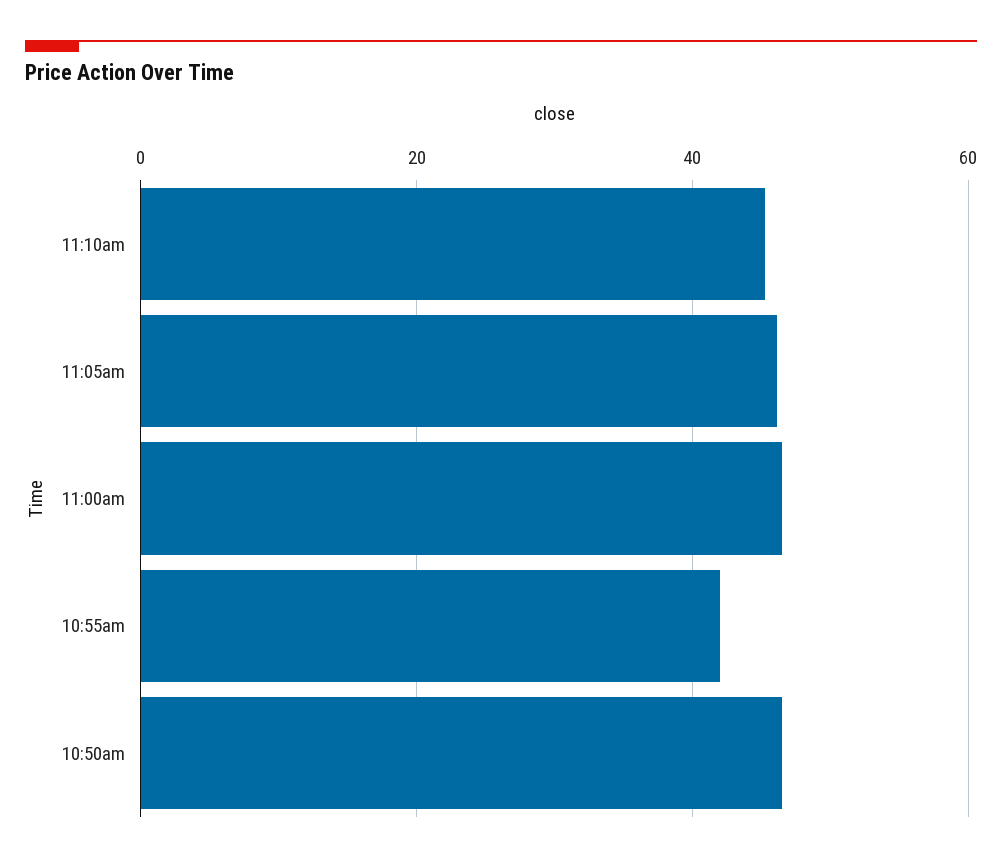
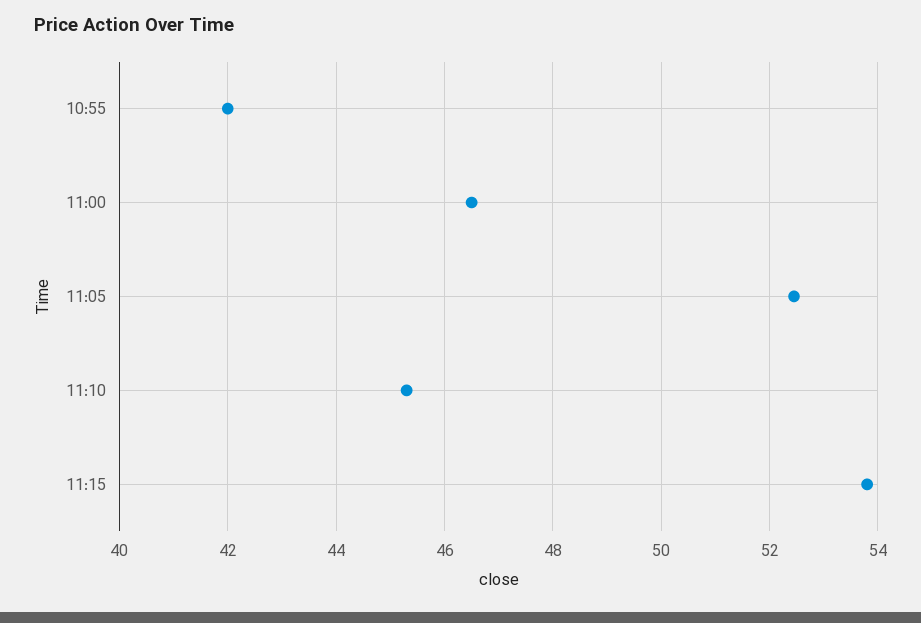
11:05am: 46 -> 52.4
10:50am: 46 -> none
11:15: none -> 53.8

